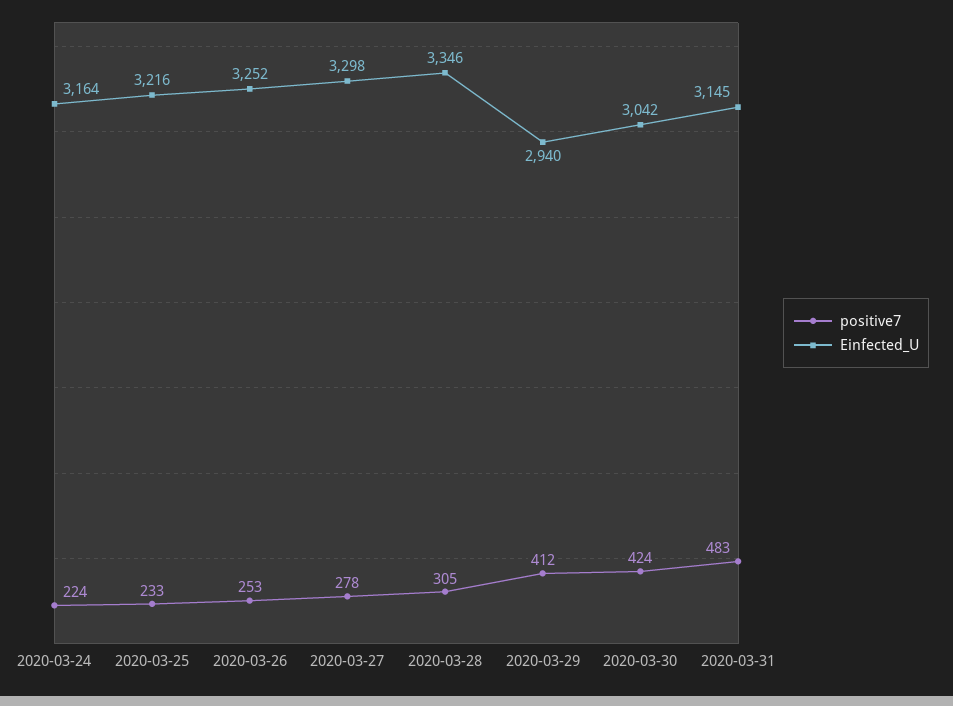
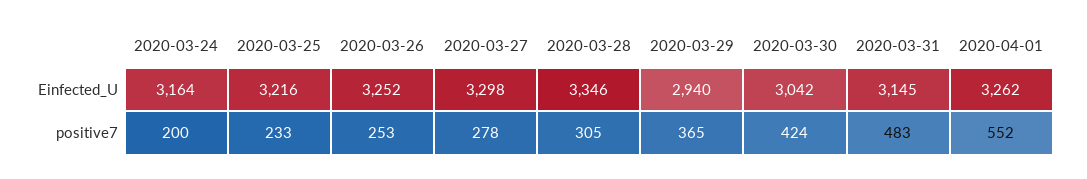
positive7, 2020-03-24: 224 -> 200
positive7, 2020-03-29: 412 -> 365
Einfected_U, 2020-04-01: none -> 3262
positive7, 2020-04-01: none -> 552

